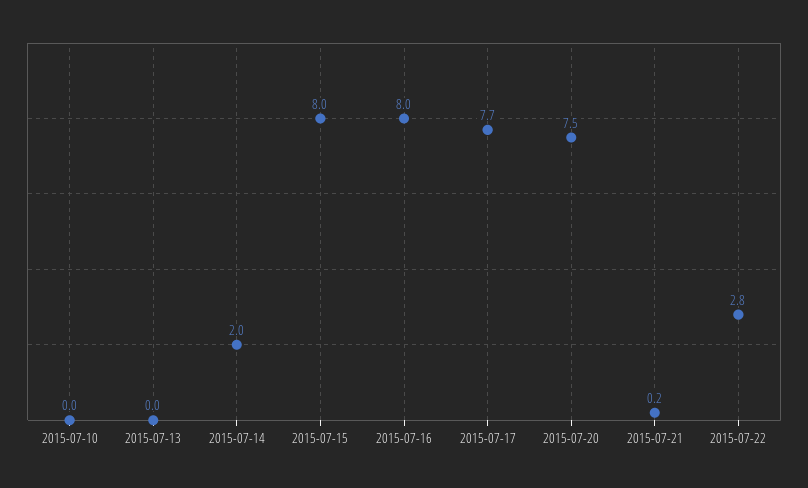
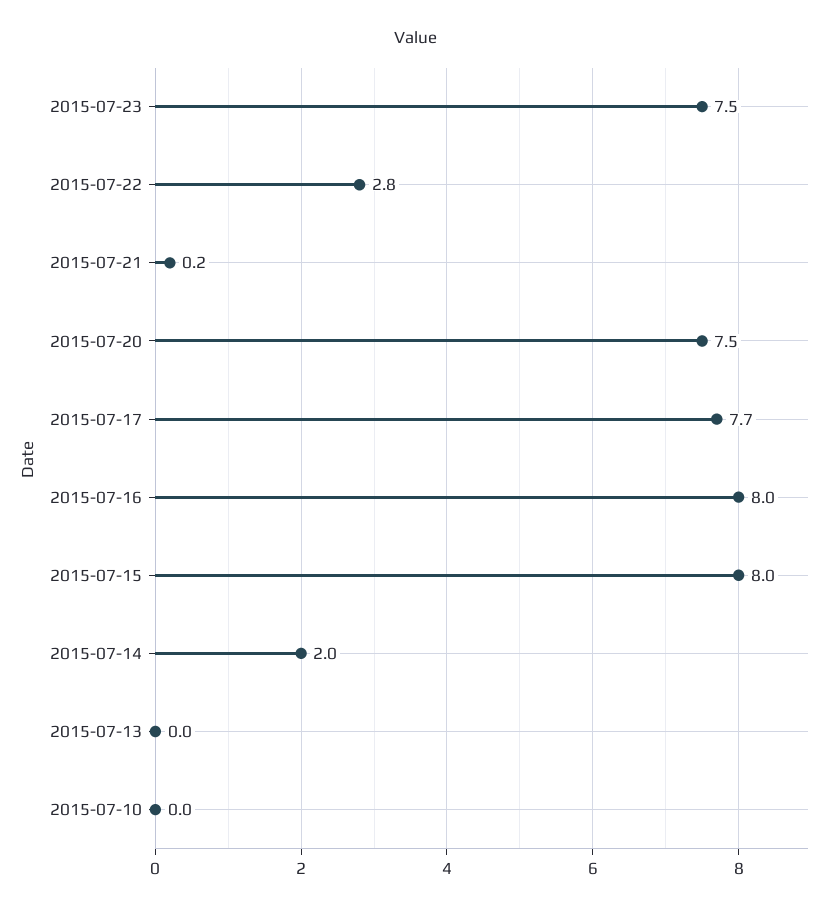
2015-07-23: none -> 7.5

